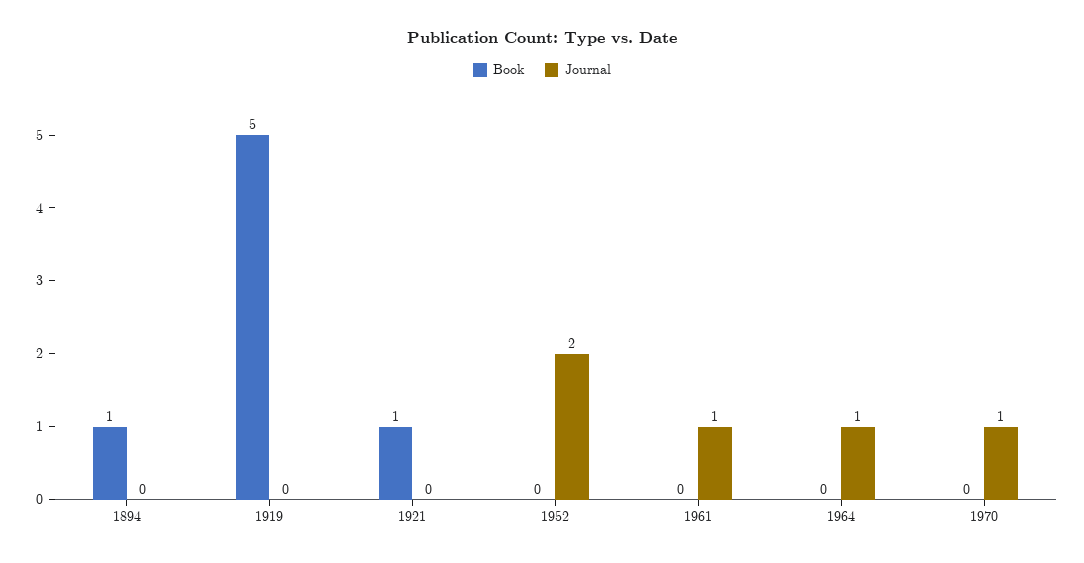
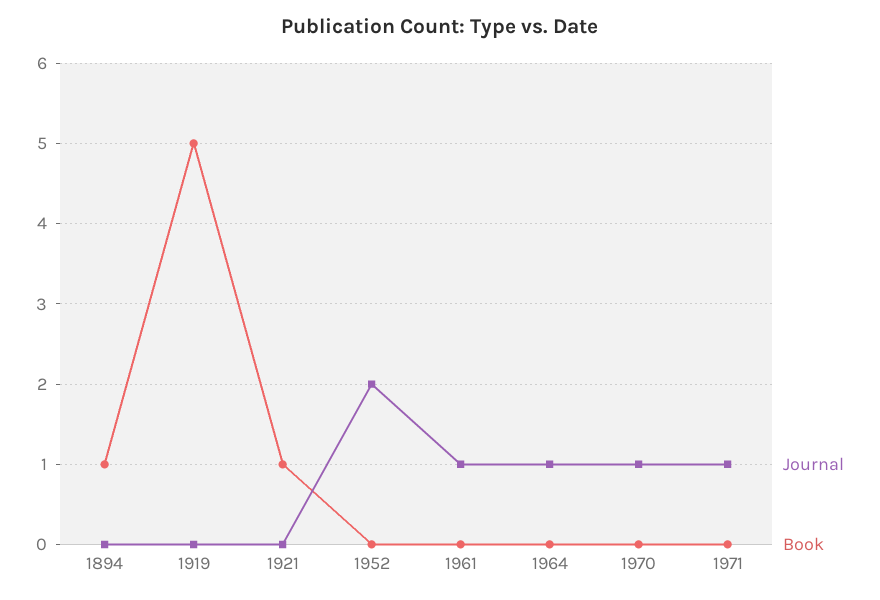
Journal, 1971: none -> 1
Book, 1971: none -> 0

